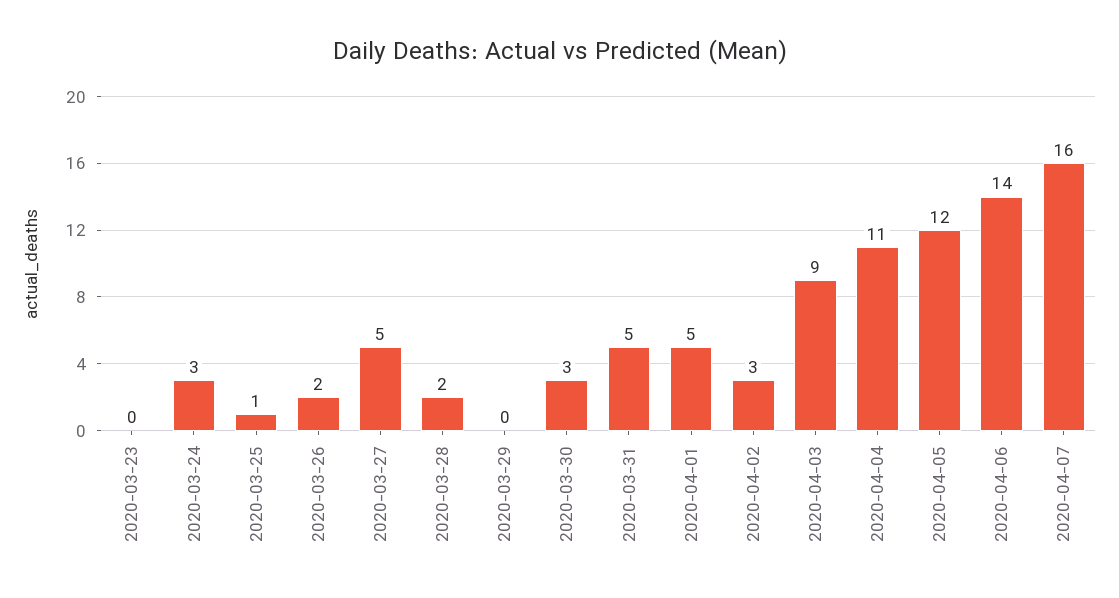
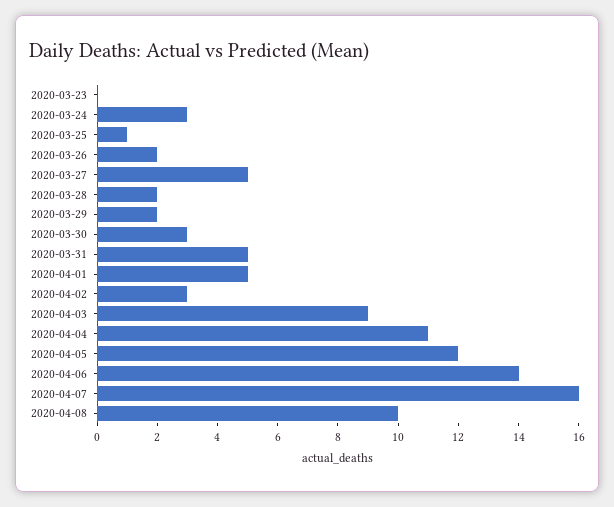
2020-03-29: 0 -> 2
2020-04-08: none -> 10

